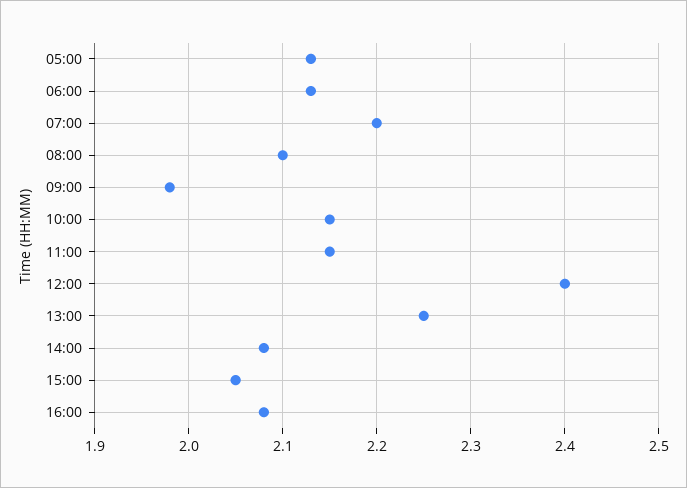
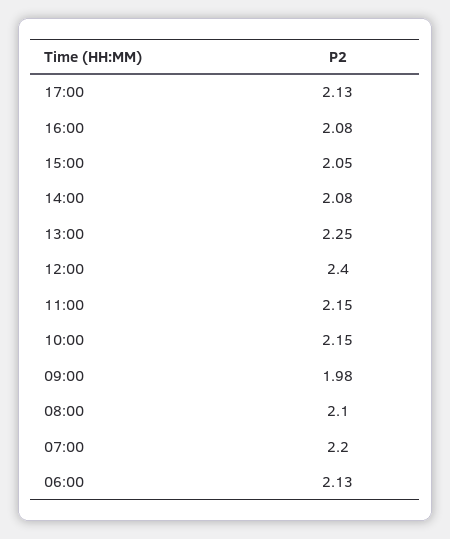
05:00: 2.13 -> none
17:00: none -> 2.13

